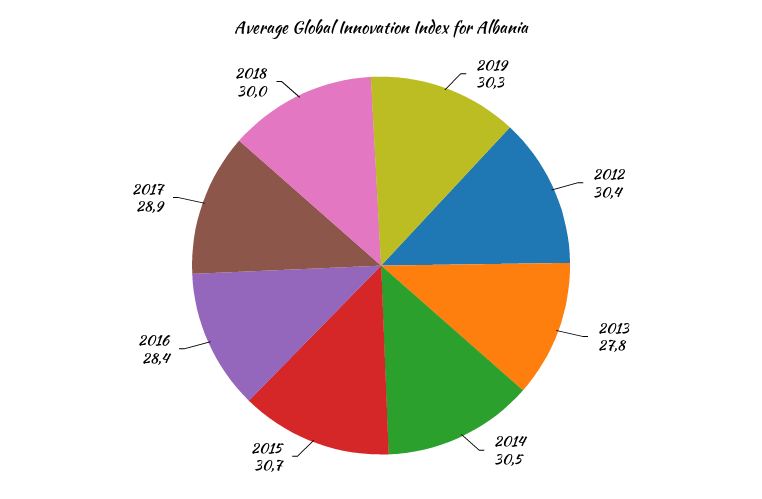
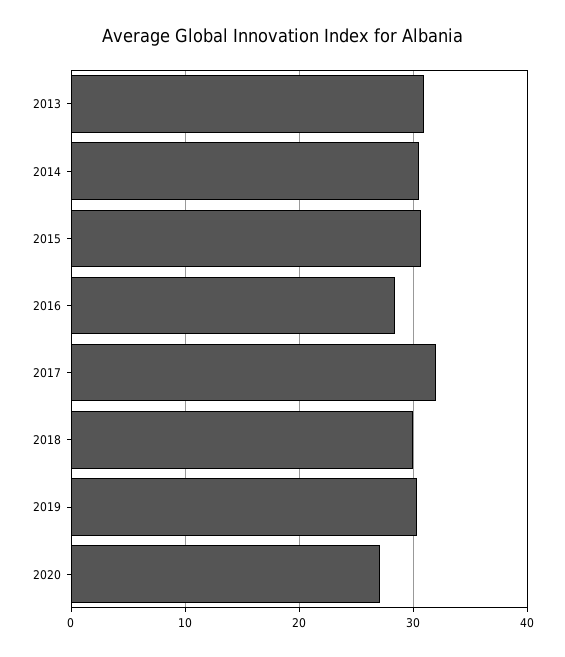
2012: 30.4 -> none
2013: 27.8 -> 31
2017: 28.9 -> 32
2020: none -> 27

